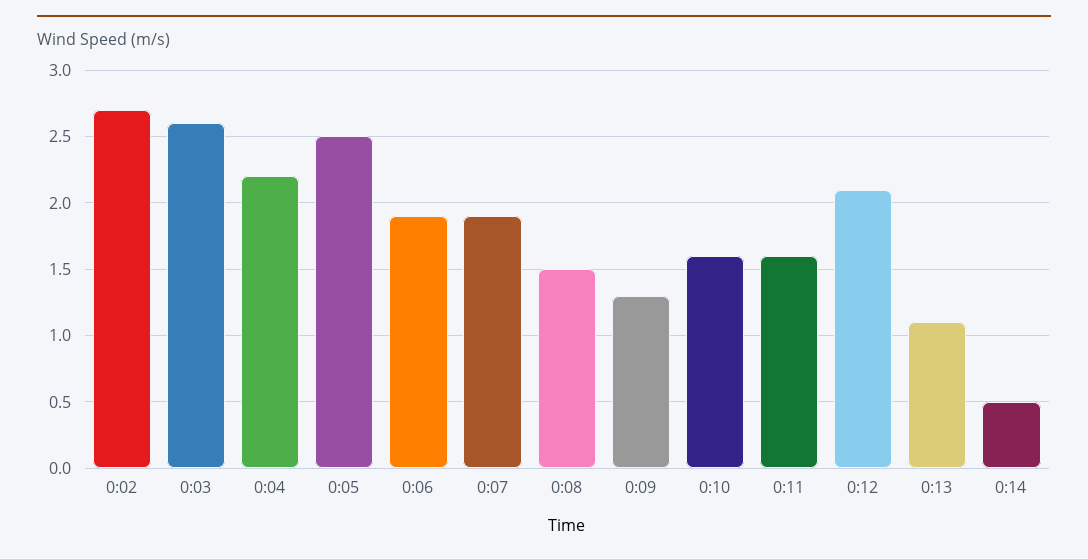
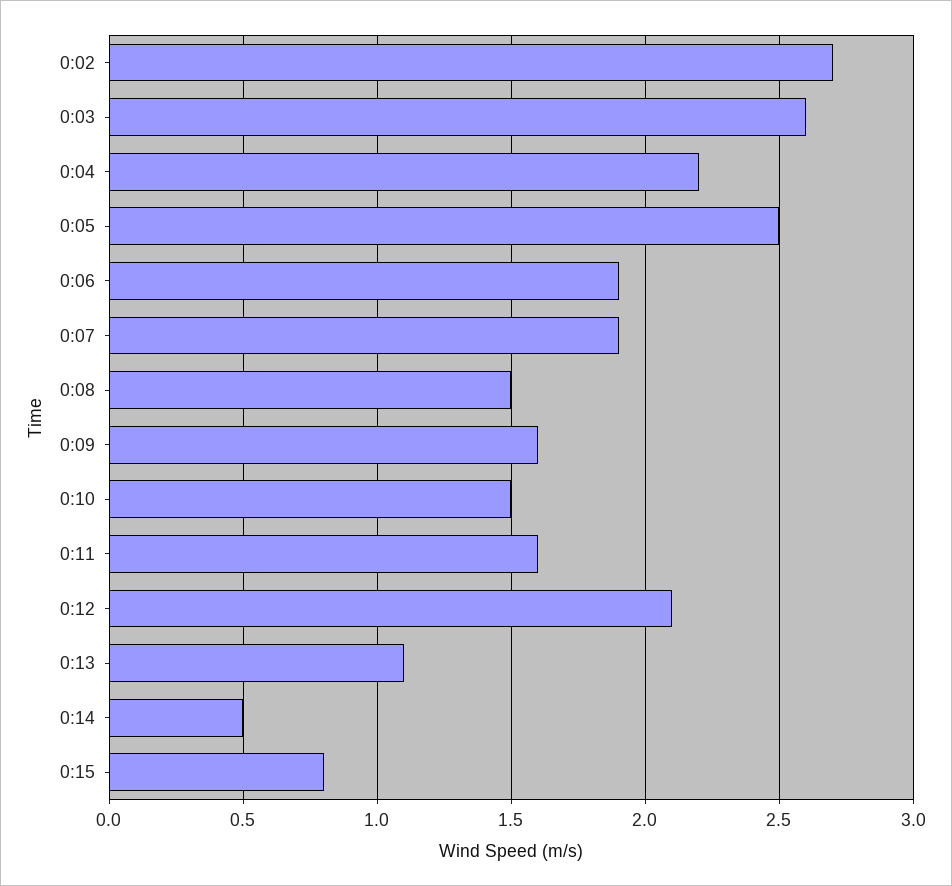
0:09: 1.3 -> 1.6
0:10: 1.6 -> 1.5
0:15: none -> 0.8

